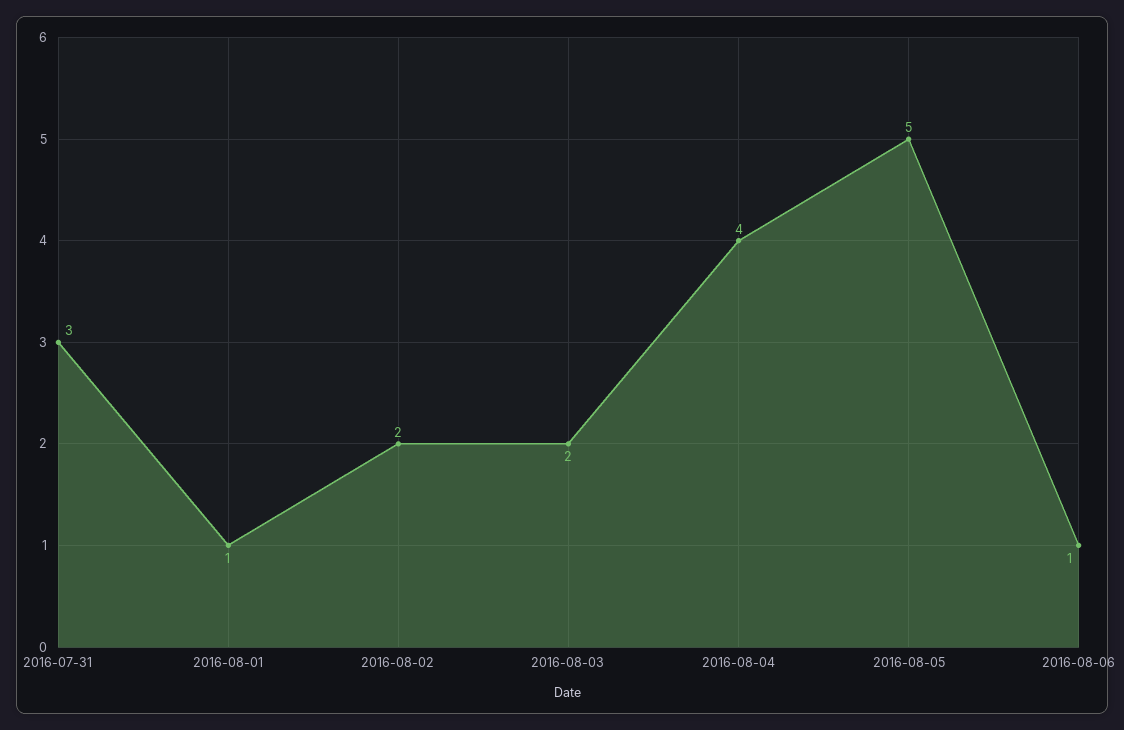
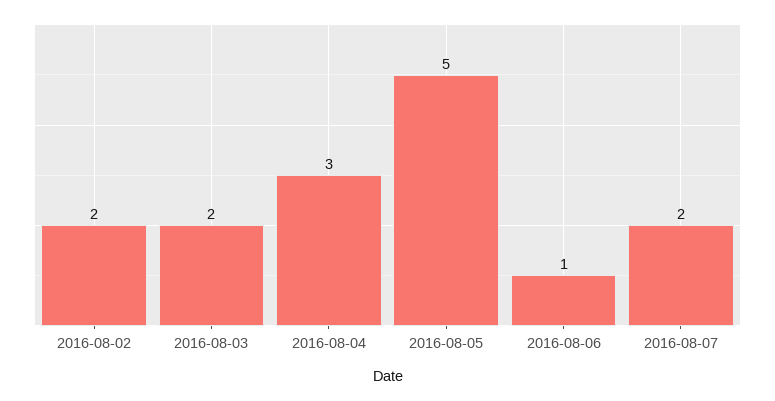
2016-07-31: 3 -> none
2016-08-01: 1 -> none
2016-08-04: 4 -> 3
2016-08-07: none -> 2

